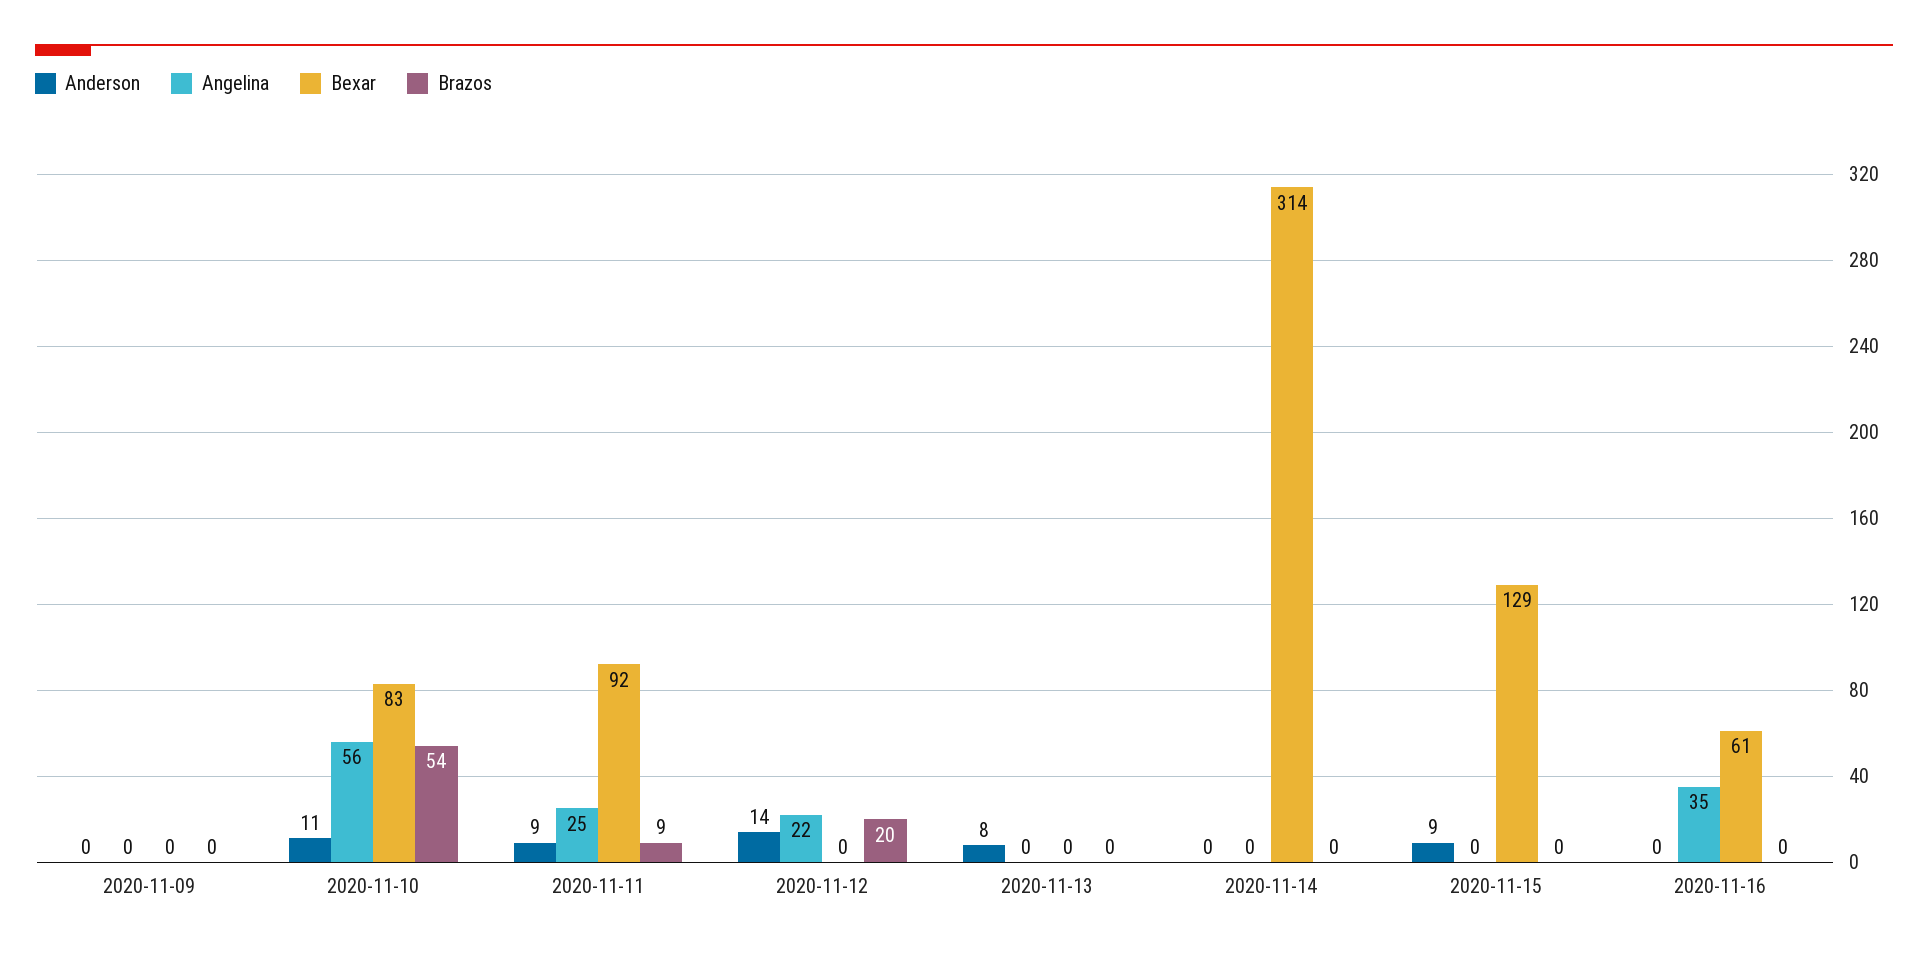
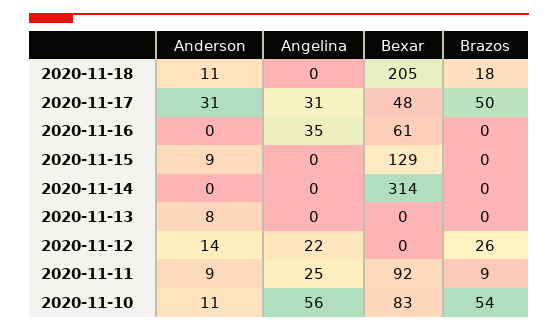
Anderson, 2020-11-09: 0 -> none
Angelina, 2020-11-09: 0 -> none
Bexar, 2020-11-09: 0 -> none
Brazos, 2020-11-09: 0 -> none
Brazos, 2020-11-12: 20 -> 26
Anderson, 2020-11-18: none -> 11
Angelina, 2020-11-18: none -> 0
Bexar, 2020-11-18: none -> 205
Brazos, 2020-11-18: none -> 18
Anderson, 2020-11-17: none -> 31
Angelina, 2020-11-17: none -> 31
Bexar, 2020-11-17: none -> 48
Brazos, 2020-11-17: none -> 50

